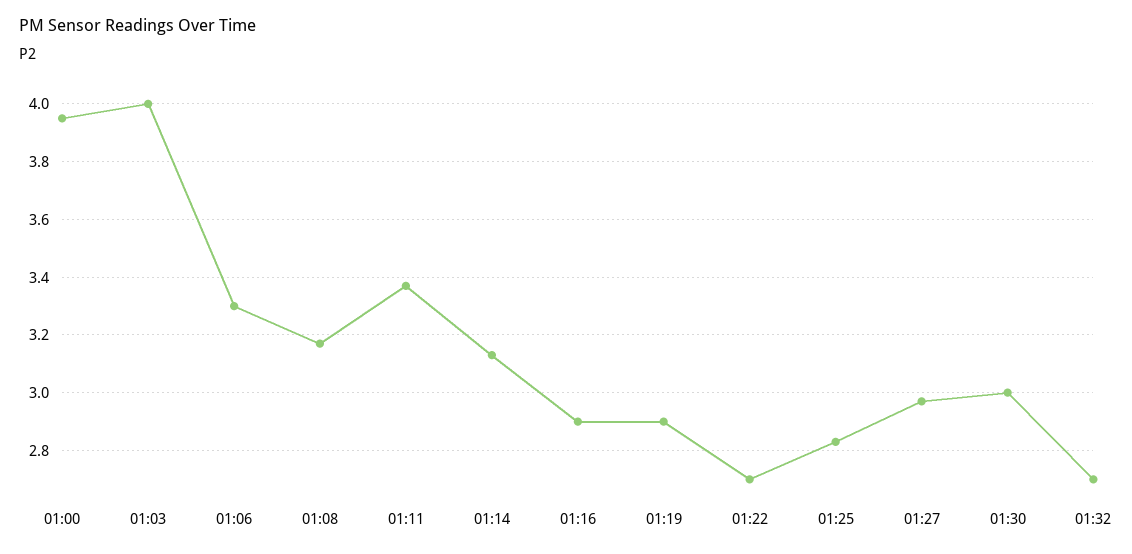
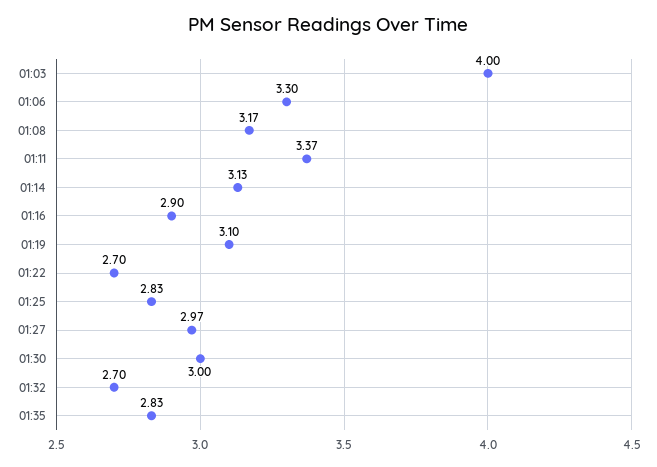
01:00: 3.95 -> none
01:19: 2.9 -> 3.1
01:35: none -> 2.83

